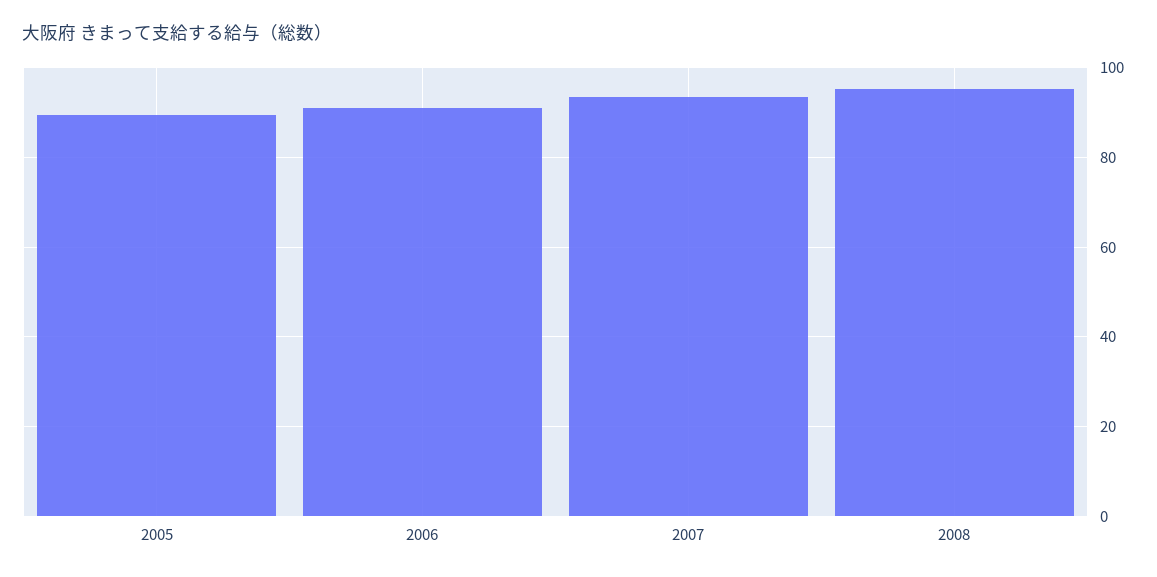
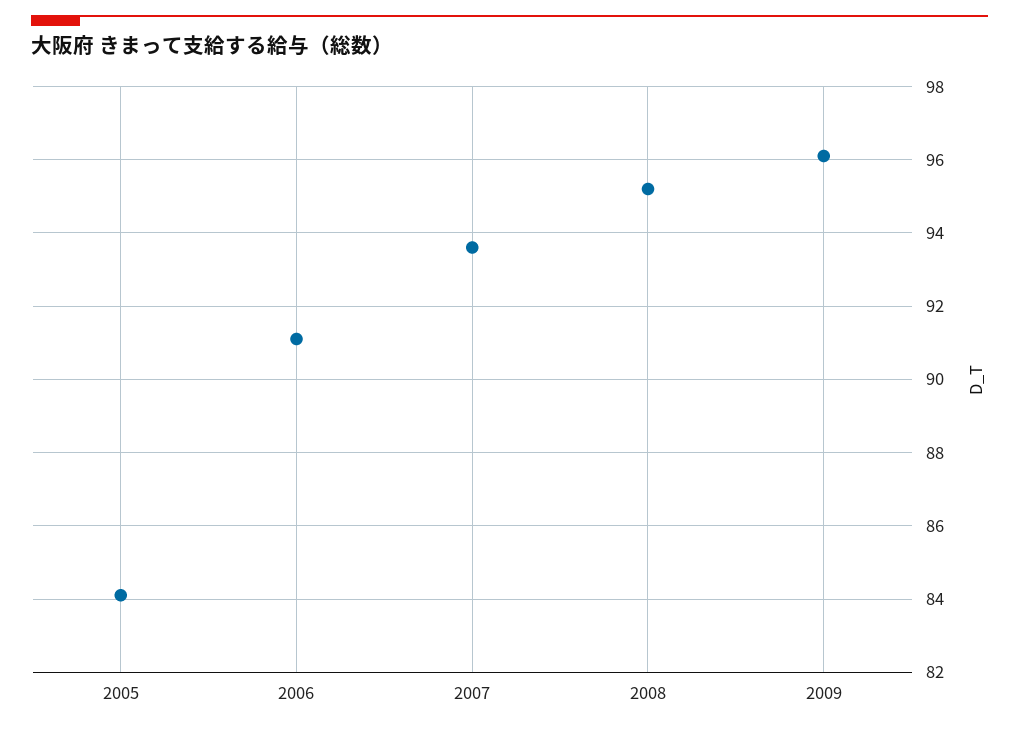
2005: 90 -> 84
2009: none -> 96

